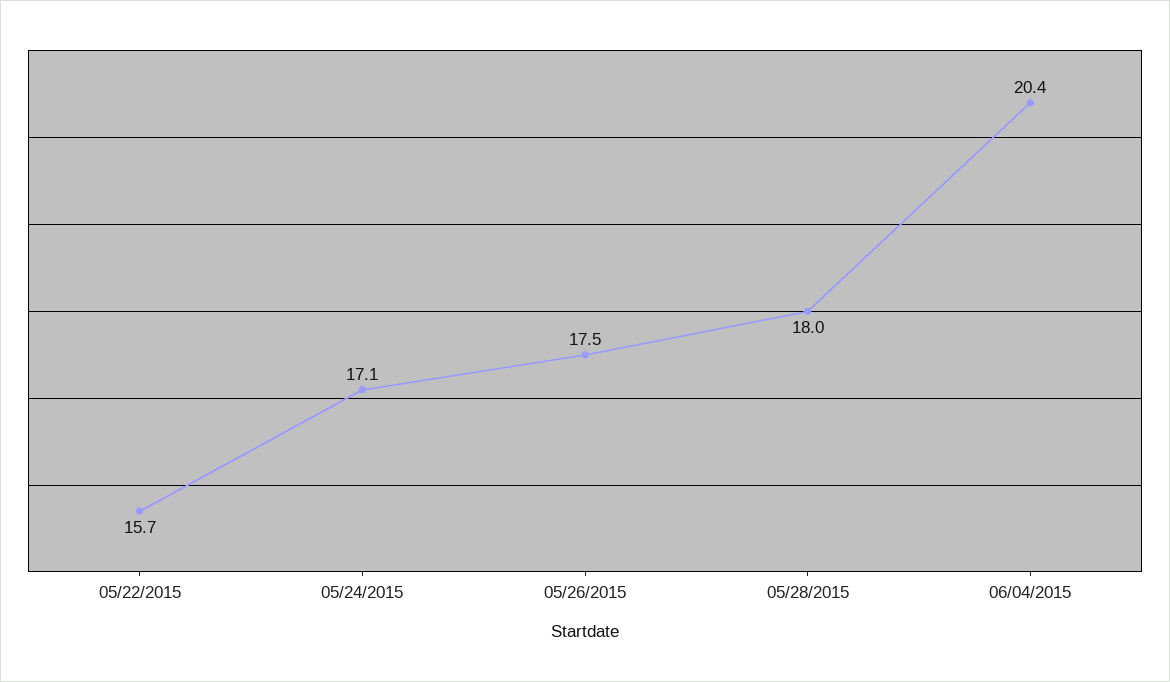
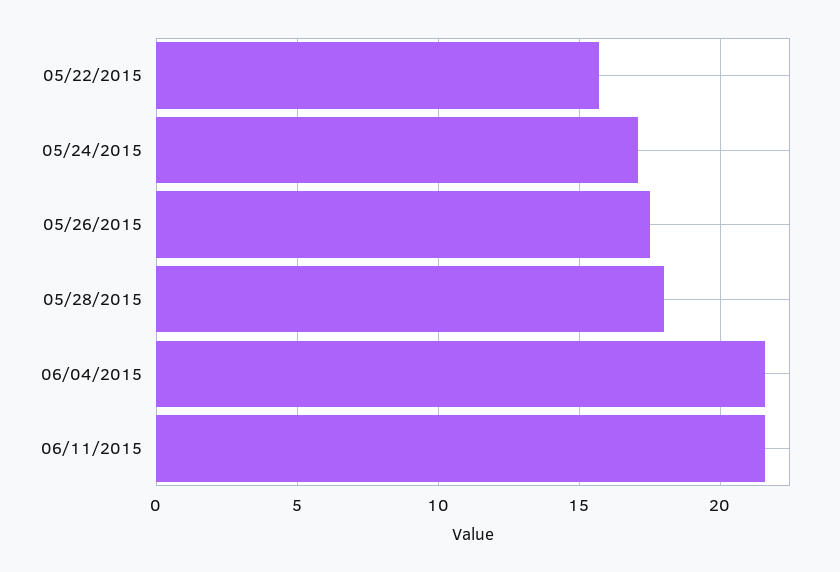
06/04/2015: 20.4 -> 21.5
06/11/2015: none -> 21.5

